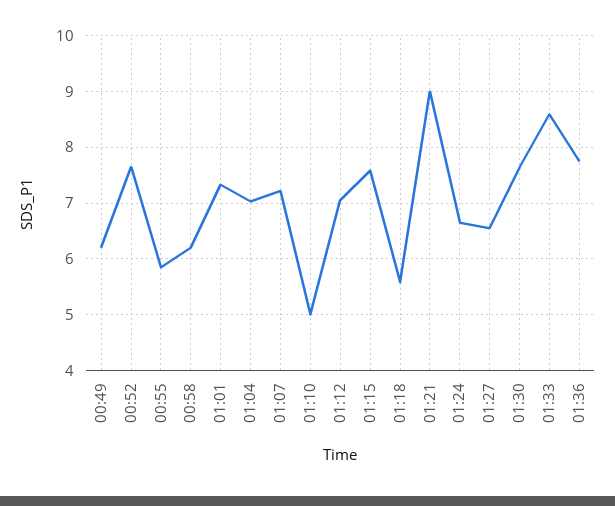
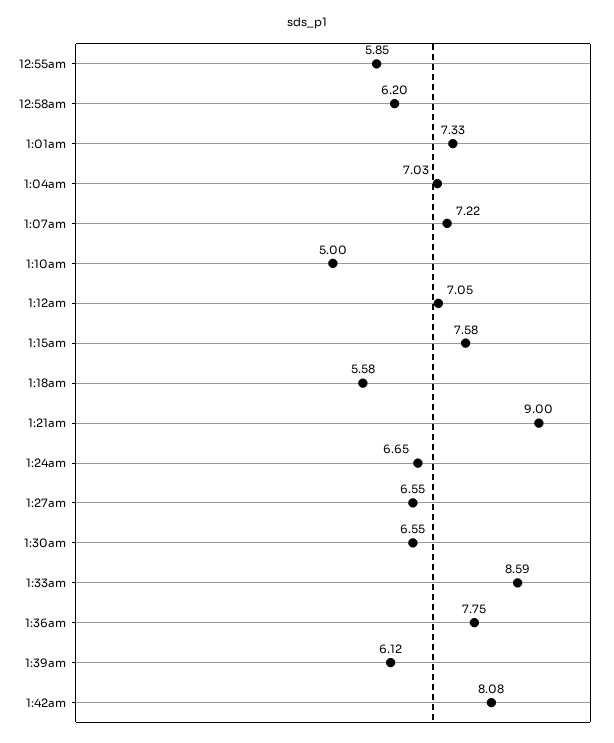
00:49: 6.2 -> none
00:52: 7.6 -> none
01:30: 7.6 -> 6.55
1:39am: none -> 6.12
1:42am: none -> 8.08

